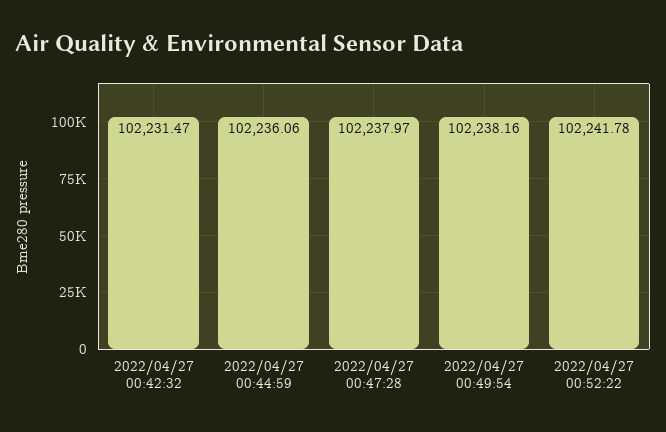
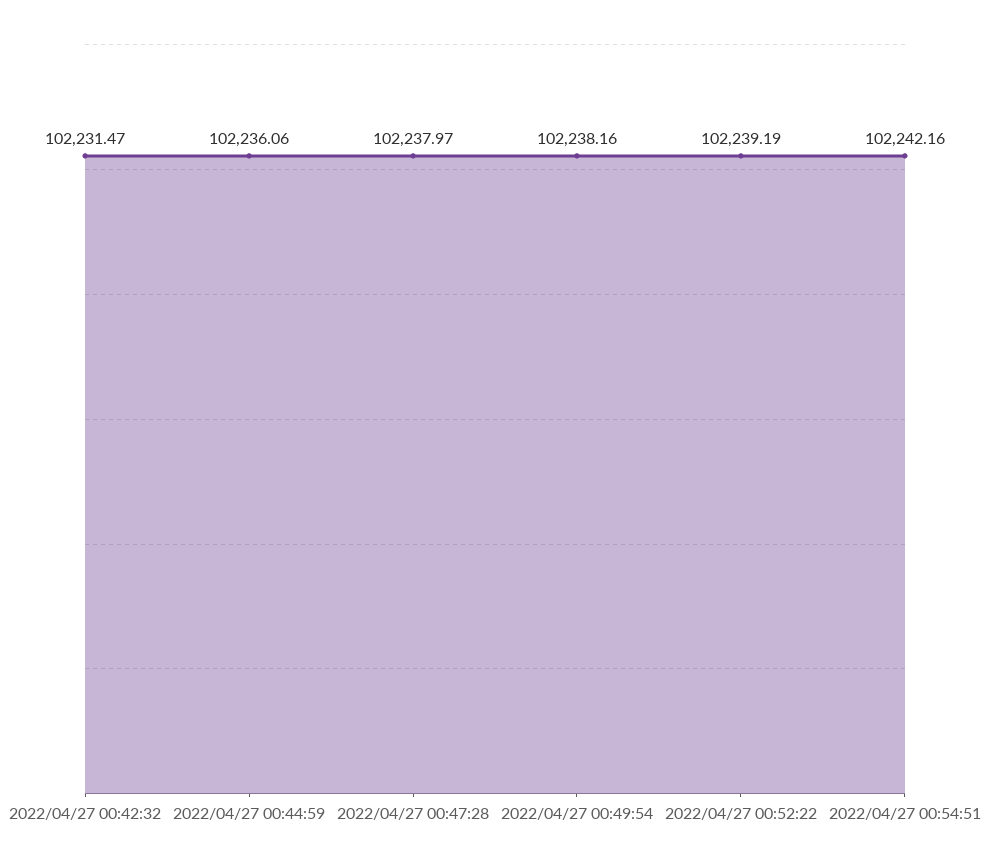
2022/04/27 00:52:22: 102241.78 -> 102239.19
2022/04/27 00:54:51: none -> 102242.16

